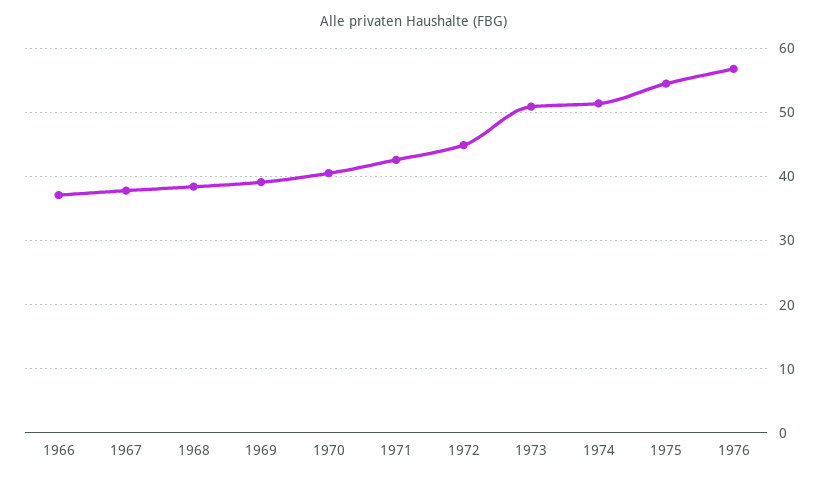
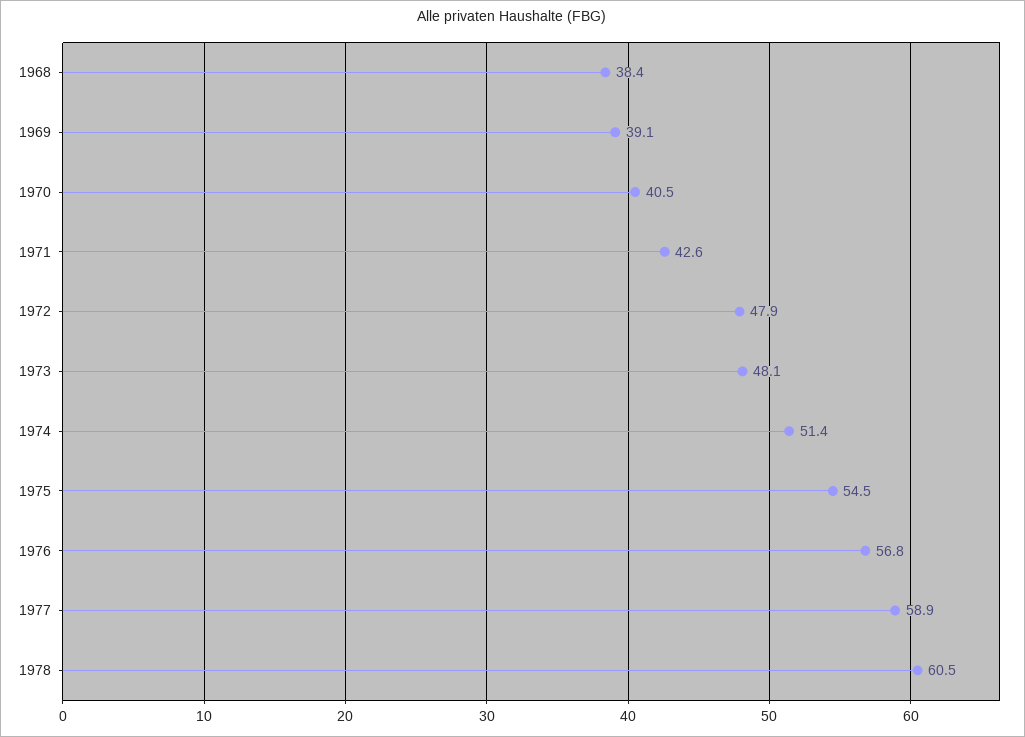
1966: 37 -> none
1967: 38 -> none
1972: 45 -> 47.9
1973: 51 -> 48.1
1977: none -> 58.9
1978: none -> 60.5

